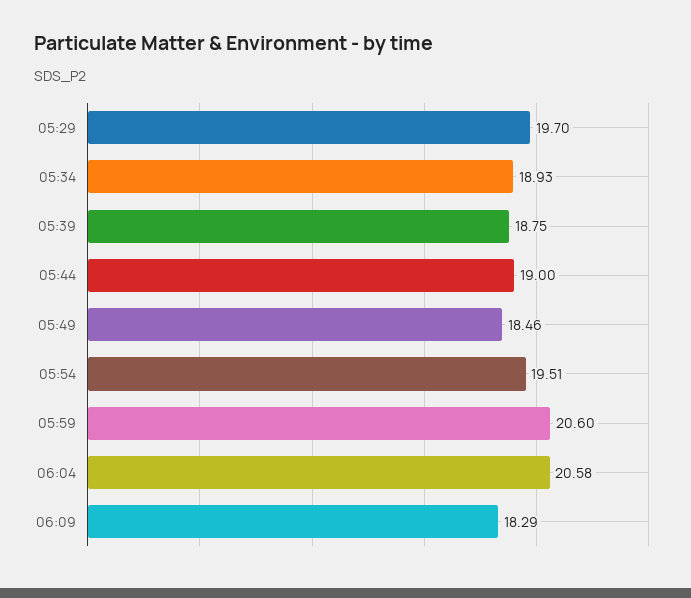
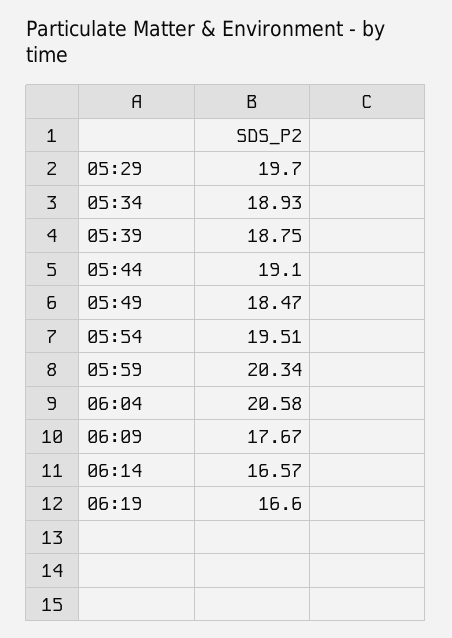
05:44: 19 -> 19.1
05:49: 18.46 -> 18.47
05:59: 20.6 -> 20.34
06:09: 18.29 -> 17.67
06:14: none -> 16.57
06:19: none -> 16.6

